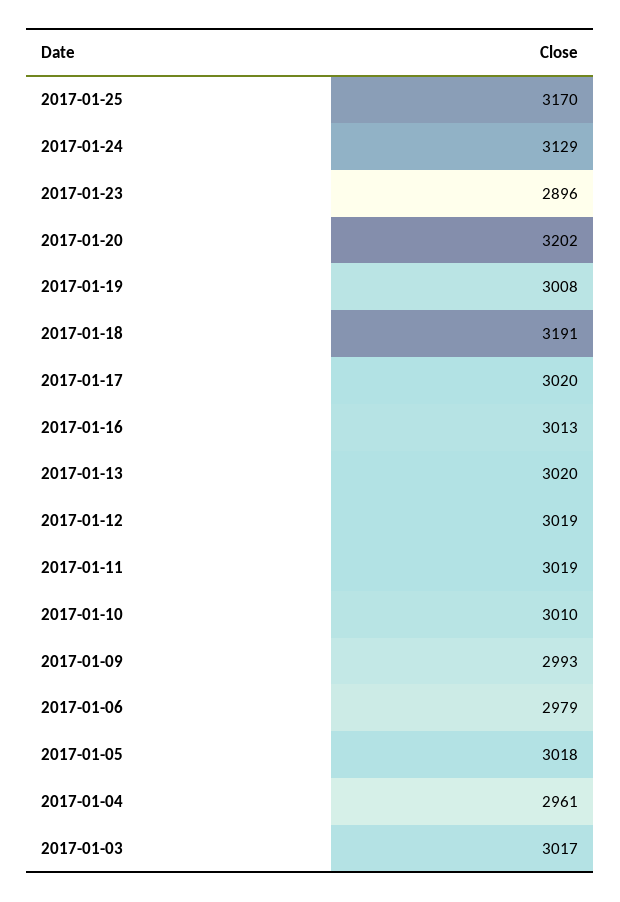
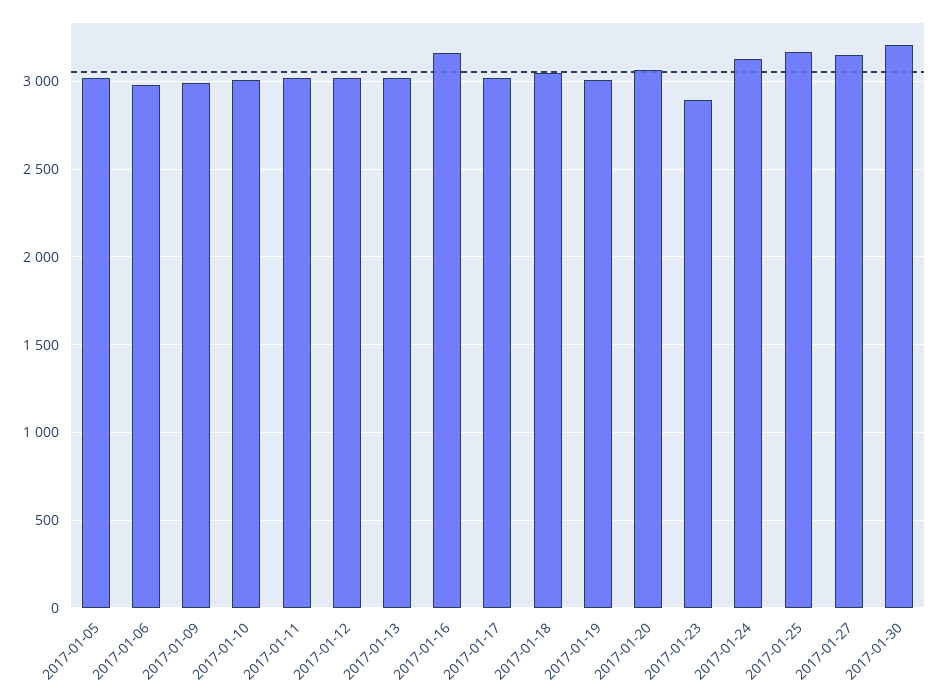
2017-01-20: 3202 -> 3050
2017-01-18: 3191 -> 3050
2017-01-16: 3013 -> 3150
2017-01-04: 2961 -> none
2017-01-03: 3017 -> none
2017-01-27: none -> 3150
2017-01-30: none -> 3200

